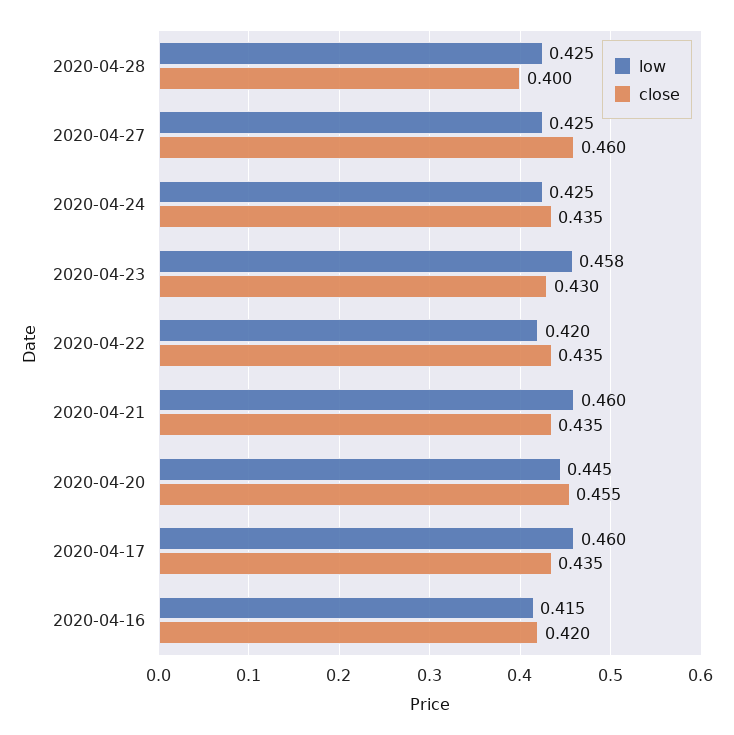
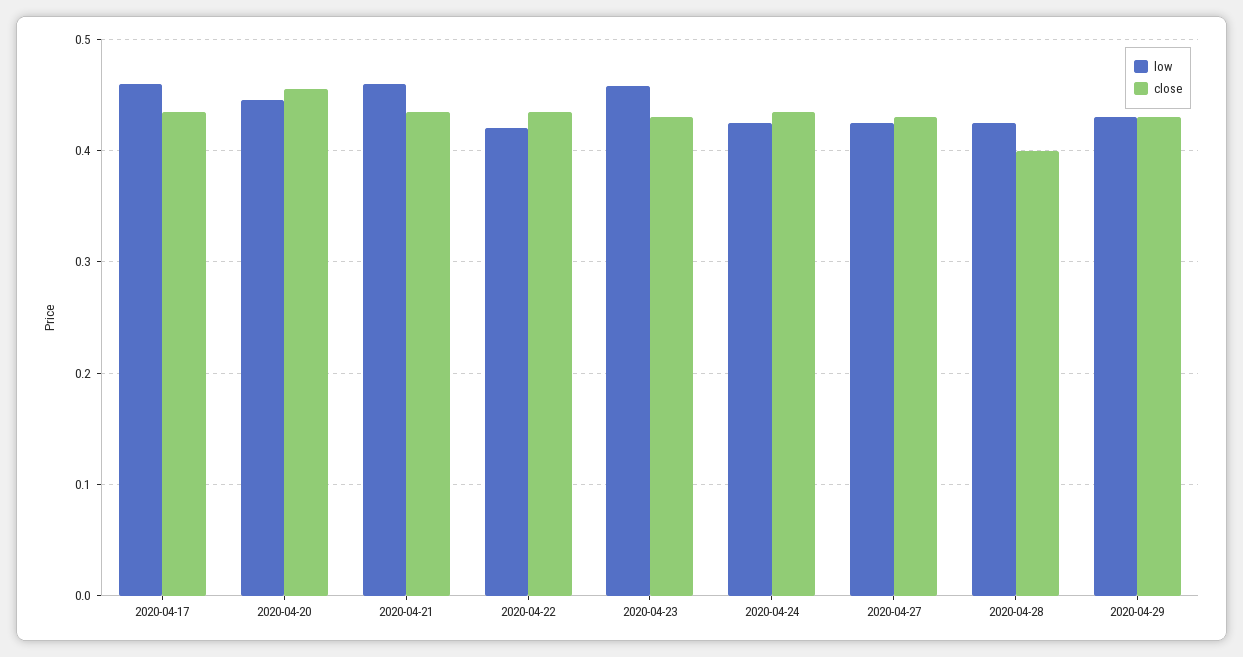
close, 2020-04-27: 0.46 -> 0.43
low, 2020-04-16: 0.415 -> none
close, 2020-04-16: 0.42 -> none
low, 2020-04-29: none -> 0.43
close, 2020-04-29: none -> 0.43

